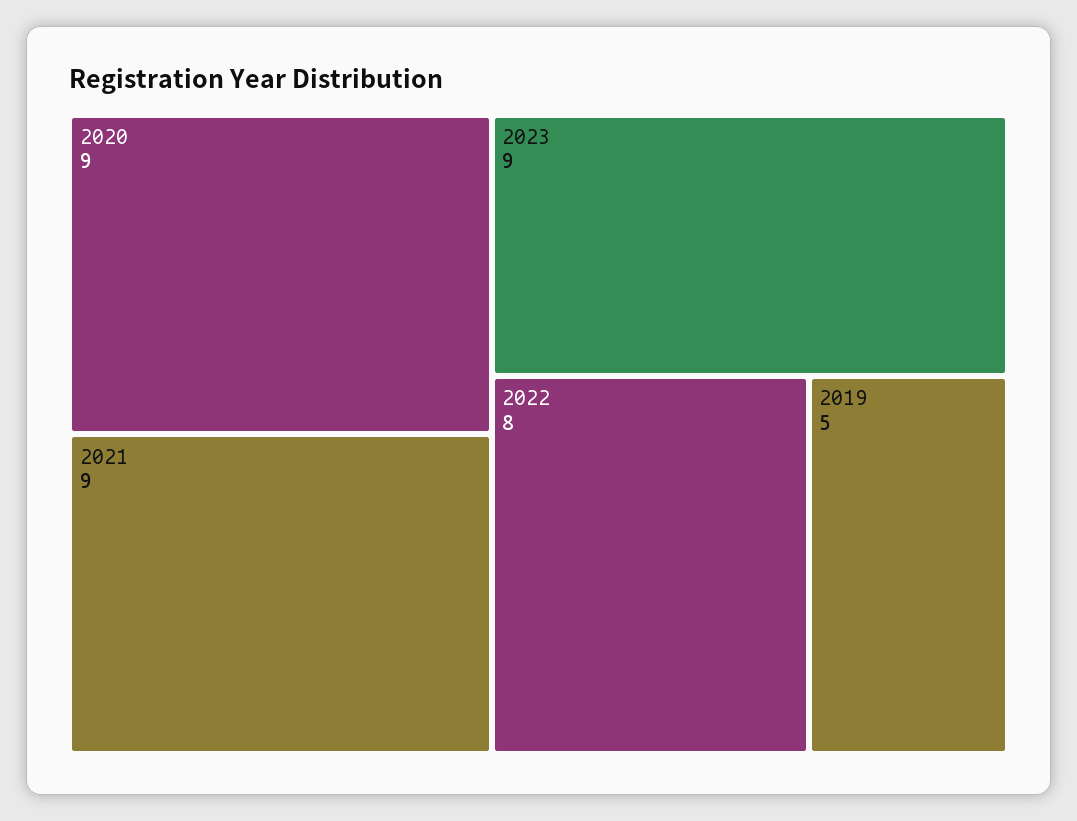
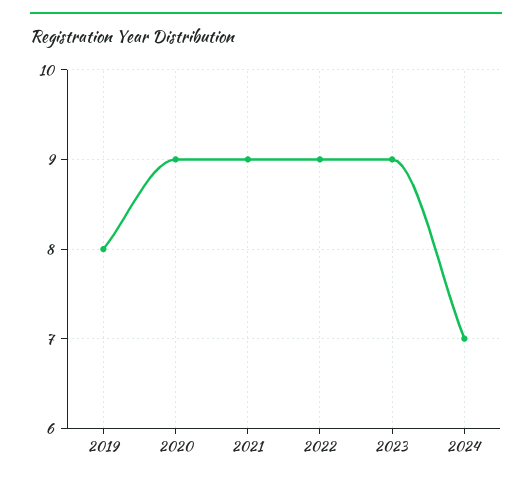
2022: 8 -> 9
2019: 5 -> 8
2024: none -> 7

